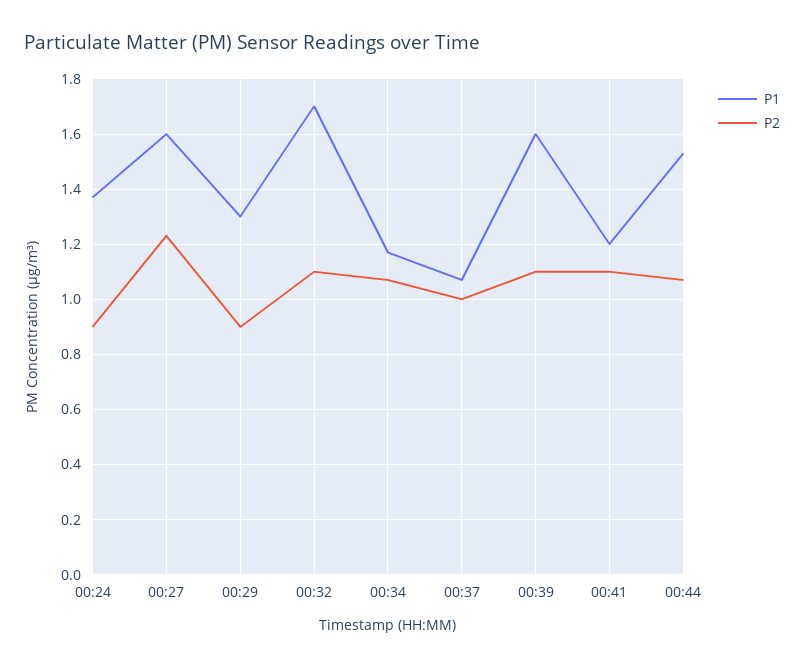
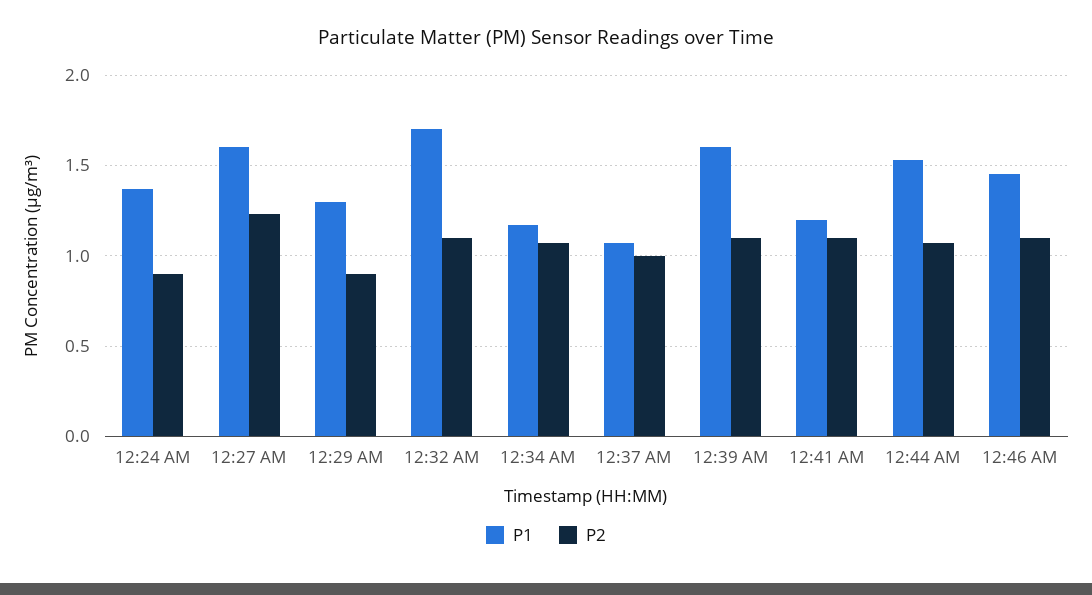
P1, 12:46 AM: none -> 1.45
P2, 12:46 AM: none -> 1.1

